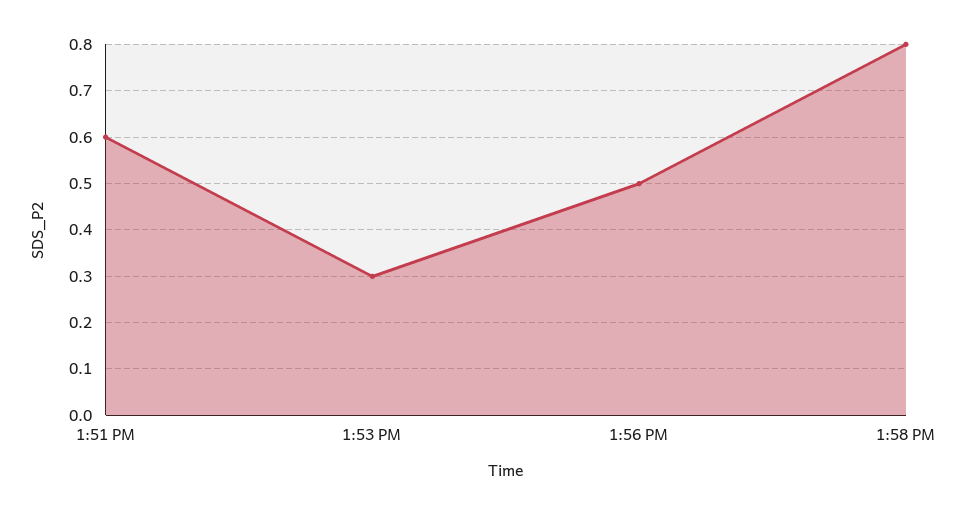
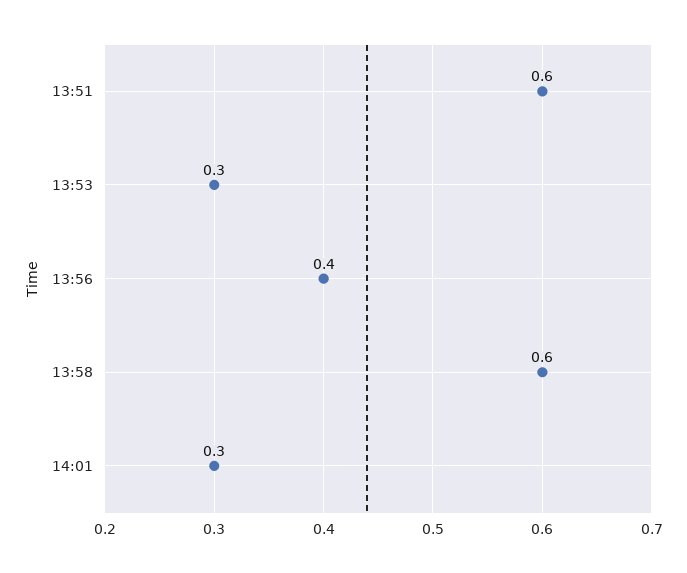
1:56 PM: 0.5 -> 0.4
1:58 PM: 0.8 -> 0.6
14:01: none -> 0.3

